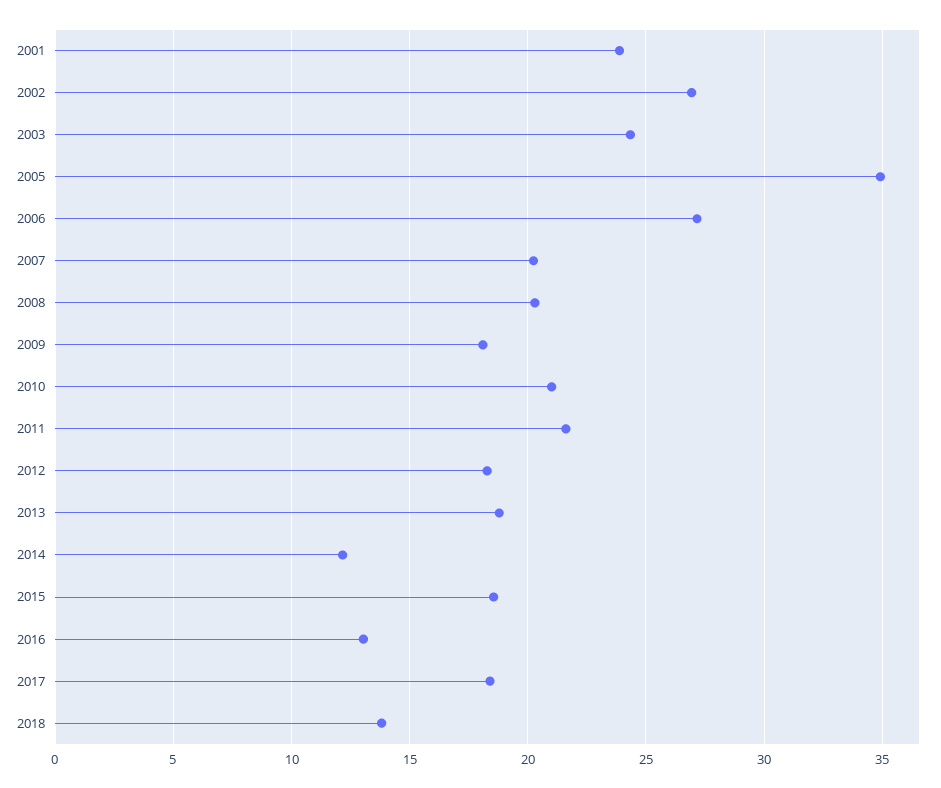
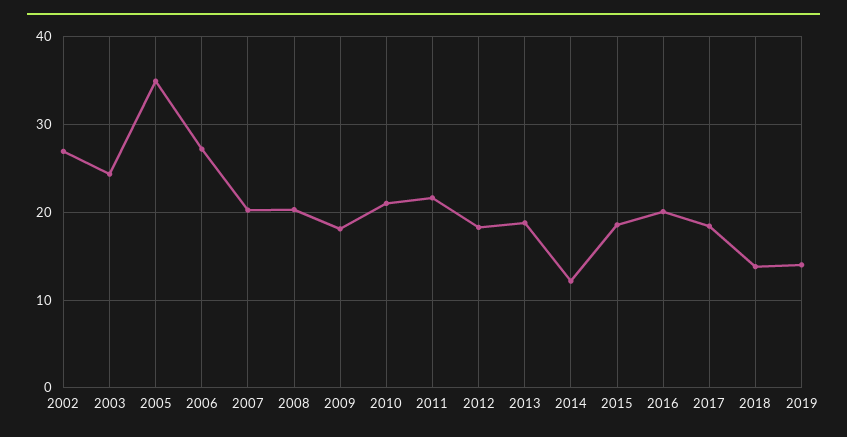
2001: 24 -> none
2016: 13 -> 20
2019: none -> 14

